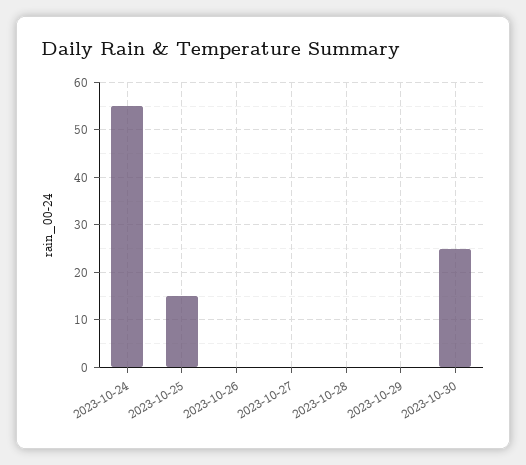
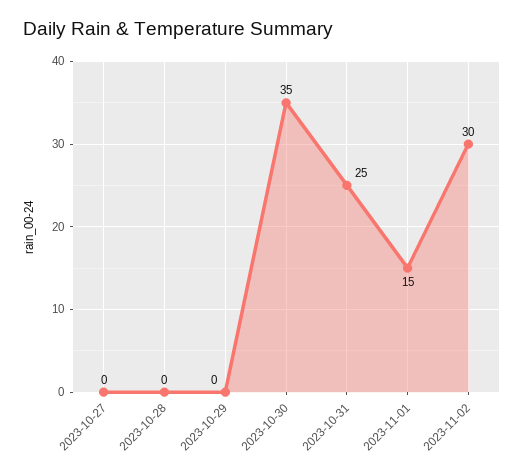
2023-10-24: 55 -> none
2023-10-25: 15 -> none
2023-10-26: 0 -> none
2023-10-30: 25 -> 35
2023-10-31: none -> 25
2023-11-01: none -> 15
2023-11-02: none -> 30

